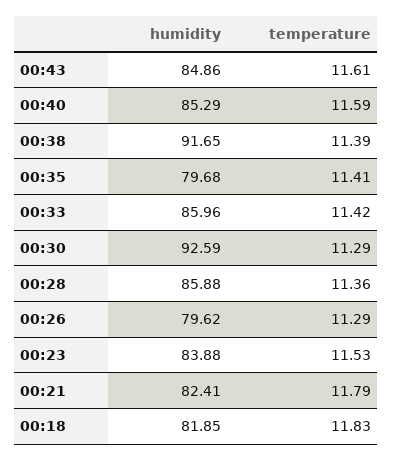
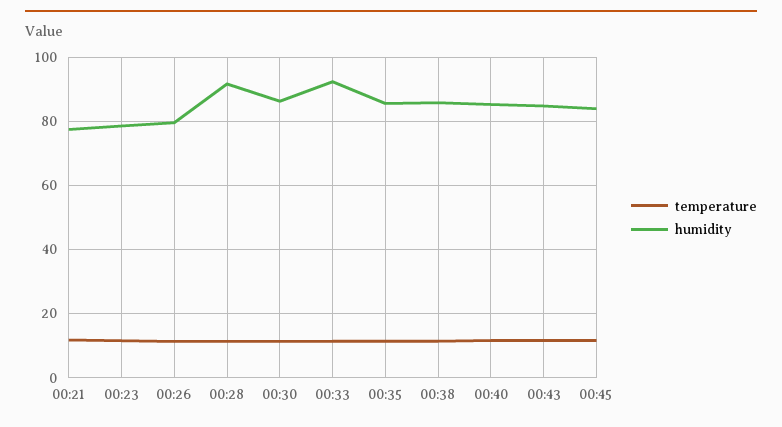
humidity, 00:38: 91.65 -> 86
humidity, 00:35: 79.68 -> 86
humidity, 00:33: 85.96 -> 92
humidity, 00:30: 92.59 -> 86
humidity, 00:28: 85.88 -> 92
humidity, 00:23: 83.88 -> 78
humidity, 00:21: 82.41 -> 78
humidity, 00:18: 81.85 -> none
temperature, 00:18: 11.83 -> none
temperature, 00:45: none -> 12
humidity, 00:45: none -> 84

